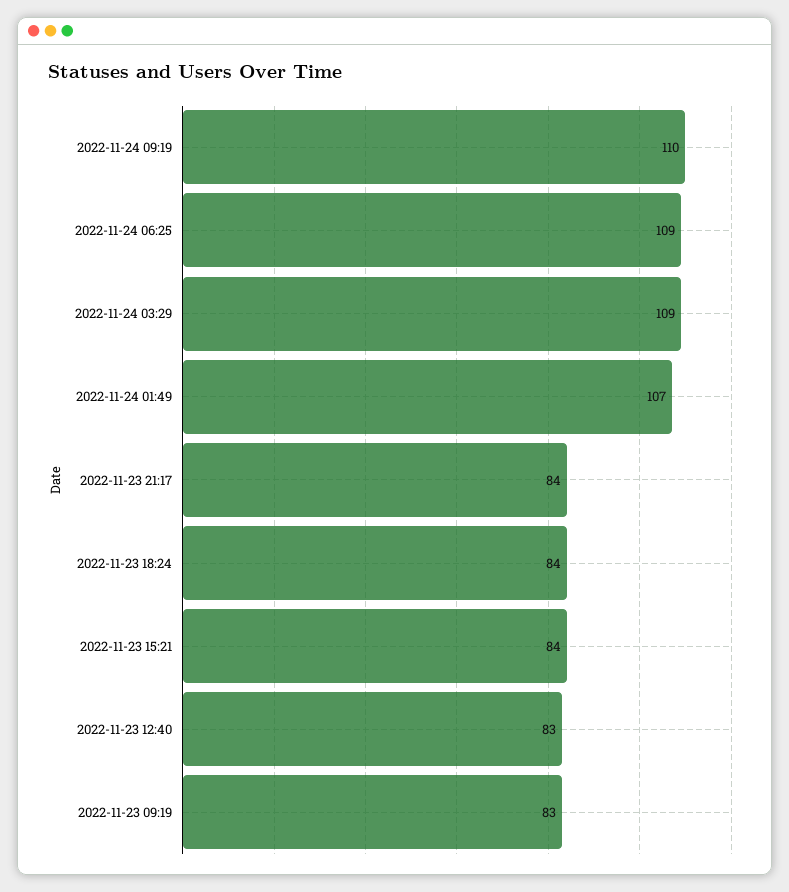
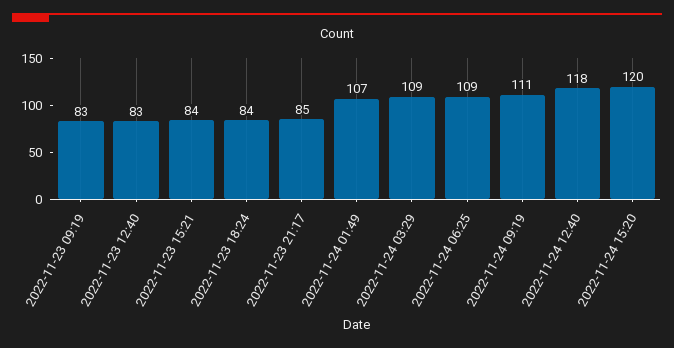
2022-11-24 09:19: 110 -> 111
2022-11-23 21:17: 84 -> 85
2022-11-24 12:40: none -> 118
2022-11-24 15:20: none -> 120

